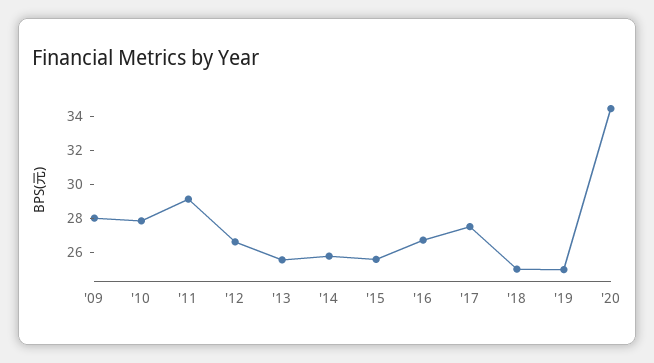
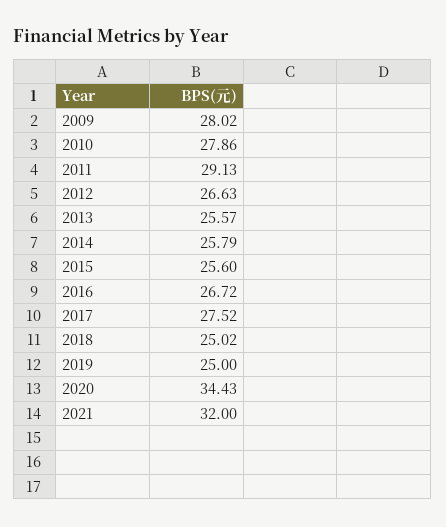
2021: none -> 32

